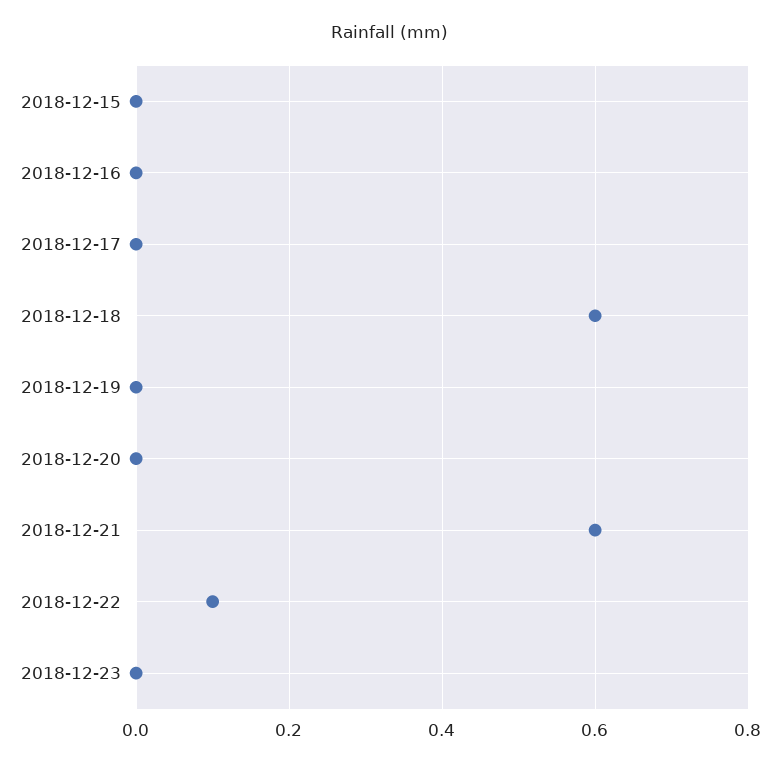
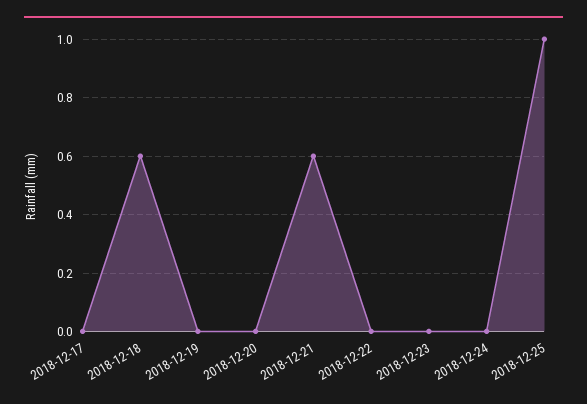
2018-12-15: 0 -> none
2018-12-16: 0 -> none
2018-12-22: 0.1 -> 0
2018-12-24: none -> 0
2018-12-25: none -> 1

